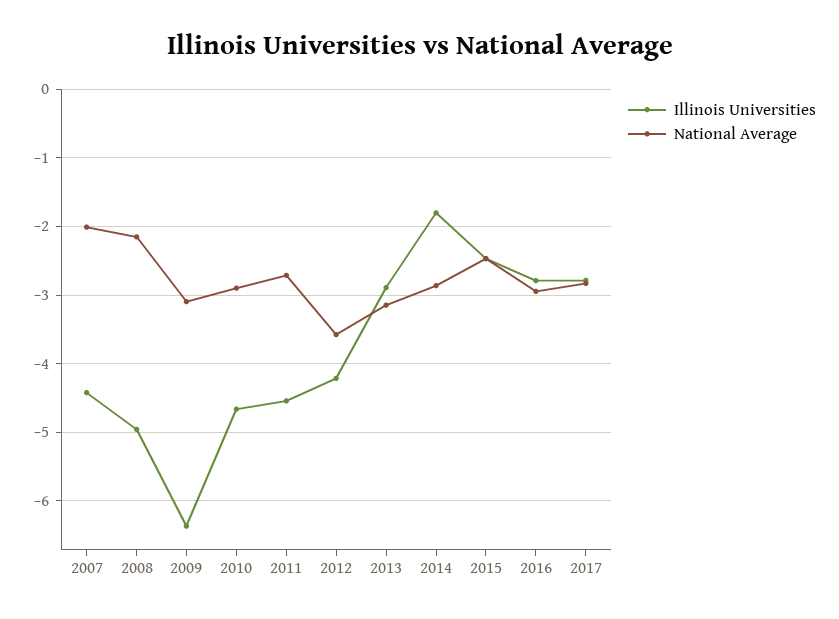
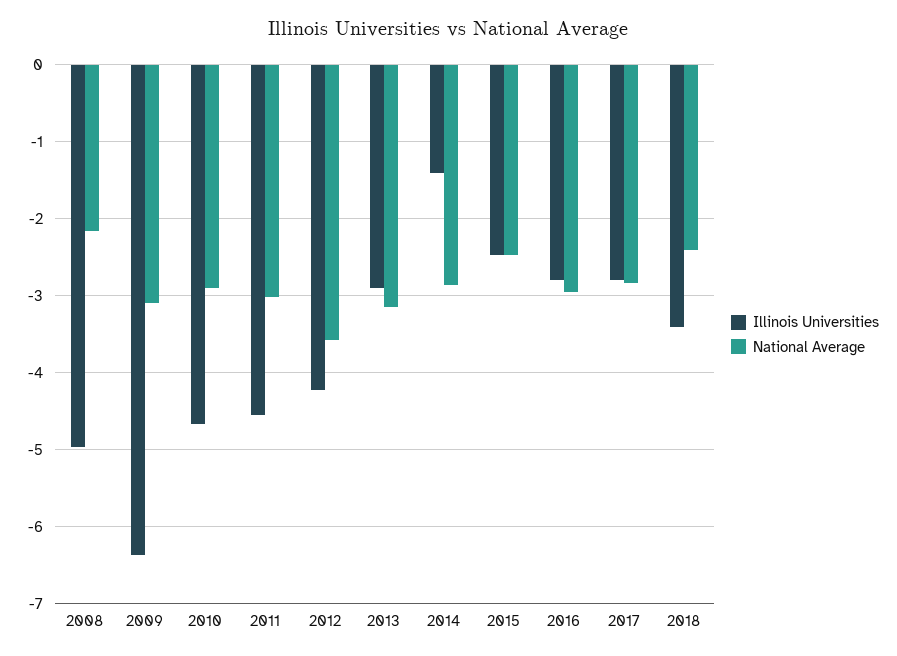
Illinois Universities, 2007: -4.4 -> none
National Average, 2007: -2 -> none
National Average, 2011: -2.7 -> -3
Illinois Universities, 2014: -1.8 -> -1.4
Illinois Universities, 2018: none -> -3.4
National Average, 2018: none -> -2.4

